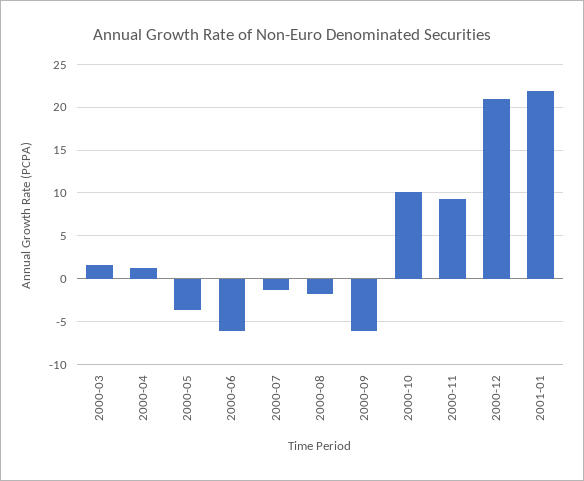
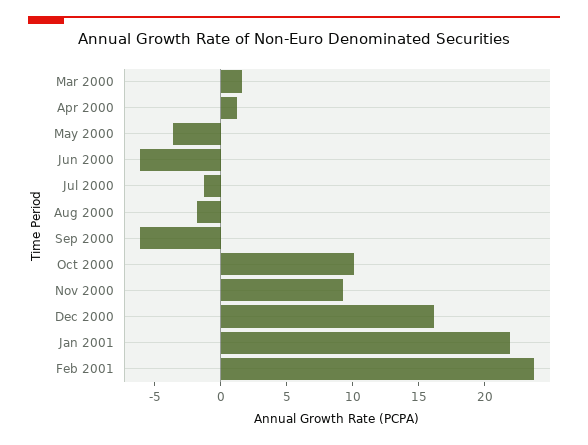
2000-12: 21 -> 16
Feb 2001: none -> 24

